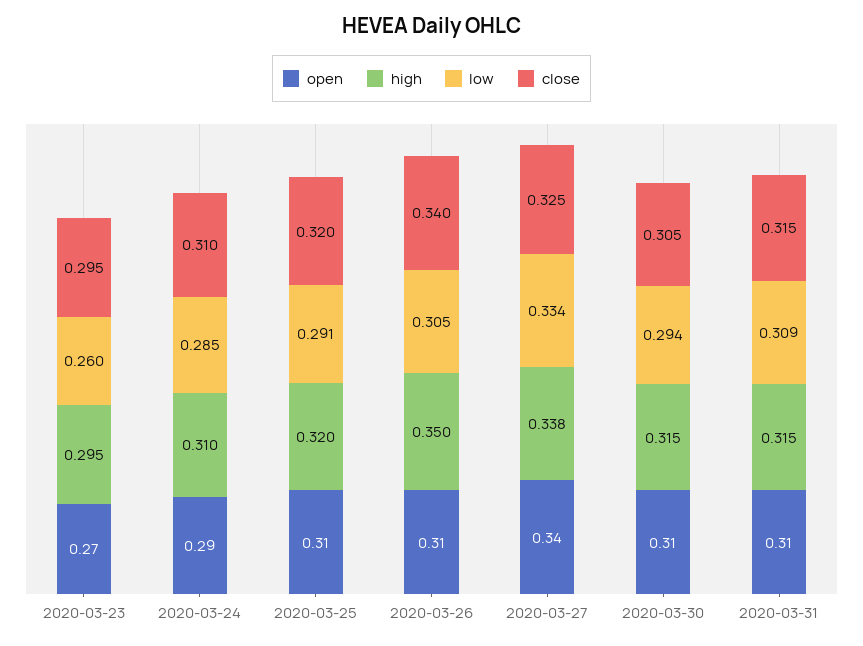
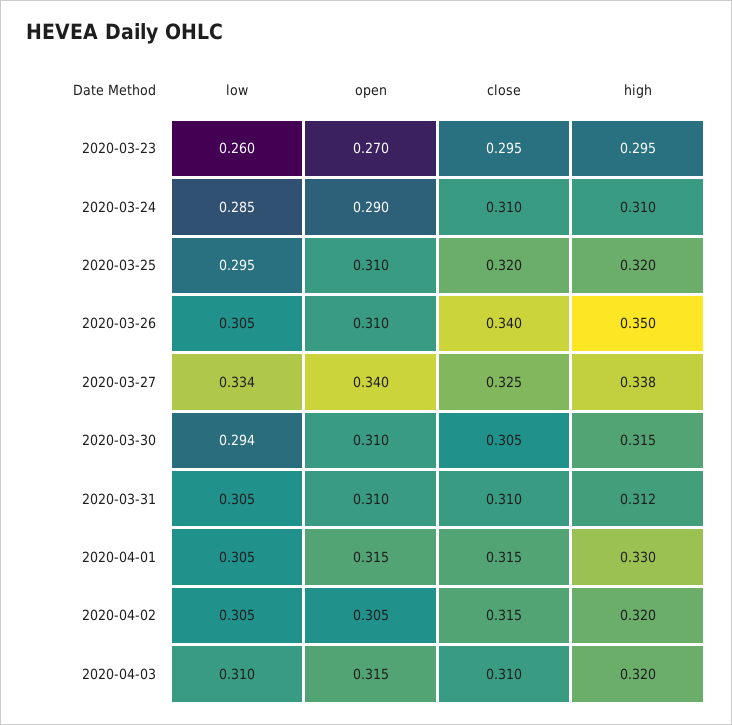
low, 2020-03-25: 0.291 -> 0.295
high, 2020-03-31: 0.315 -> 0.312
low, 2020-03-31: 0.309 -> 0.305
close, 2020-03-31: 0.315 -> 0.31
low, 2020-04-01: none -> 0.305
open, 2020-04-01: none -> 0.315
close, 2020-04-01: none -> 0.315
high, 2020-04-01: none -> 0.33
low, 2020-04-02: none -> 0.305
open, 2020-04-02: none -> 0.305
close, 2020-04-02: none -> 0.315
high, 2020-04-02: none -> 0.32
low, 2020-04-03: none -> 0.31
open, 2020-04-03: none -> 0.315
close, 2020-04-03: none -> 0.31
high, 2020-04-03: none -> 0.32

